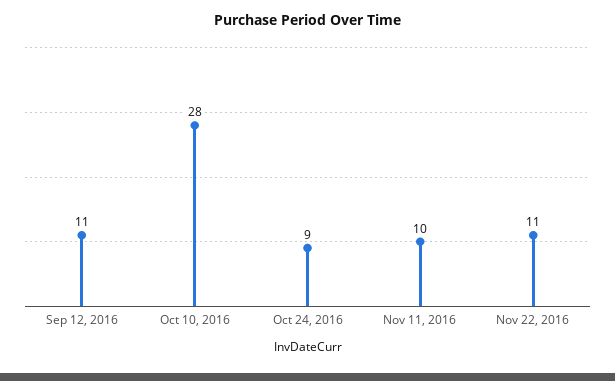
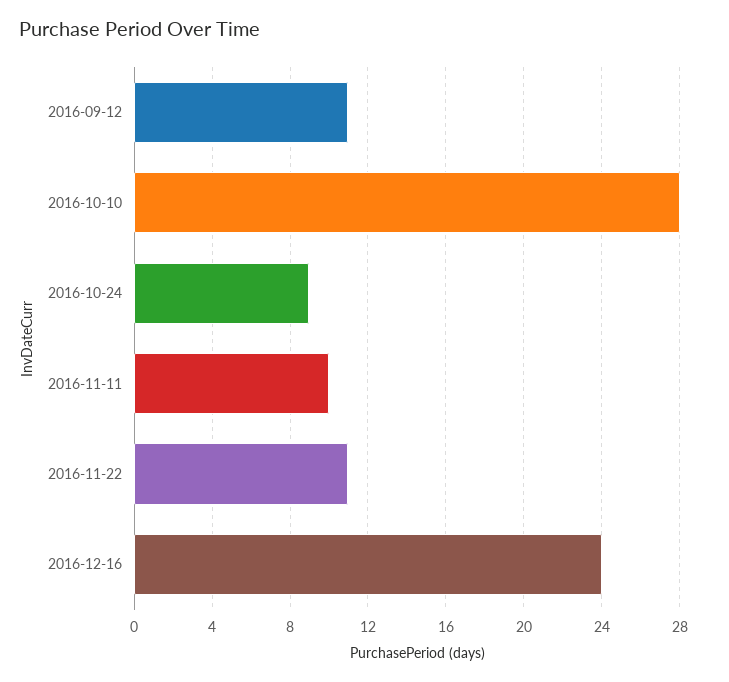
2016-12-16: none -> 24

